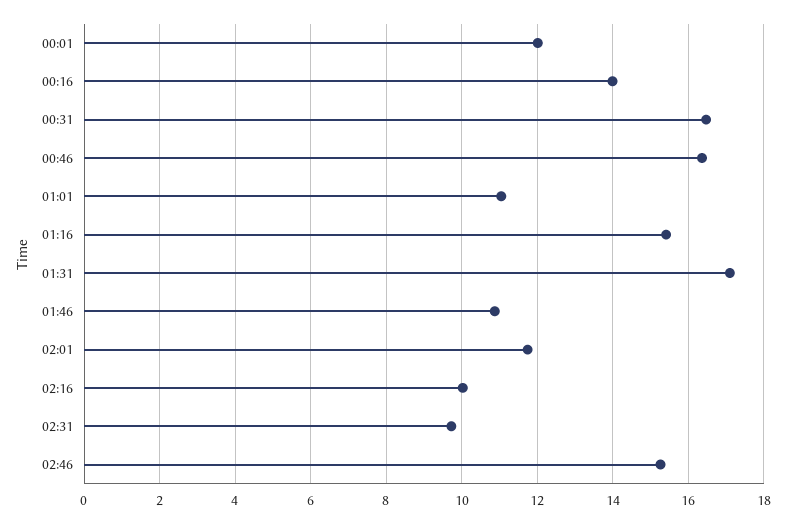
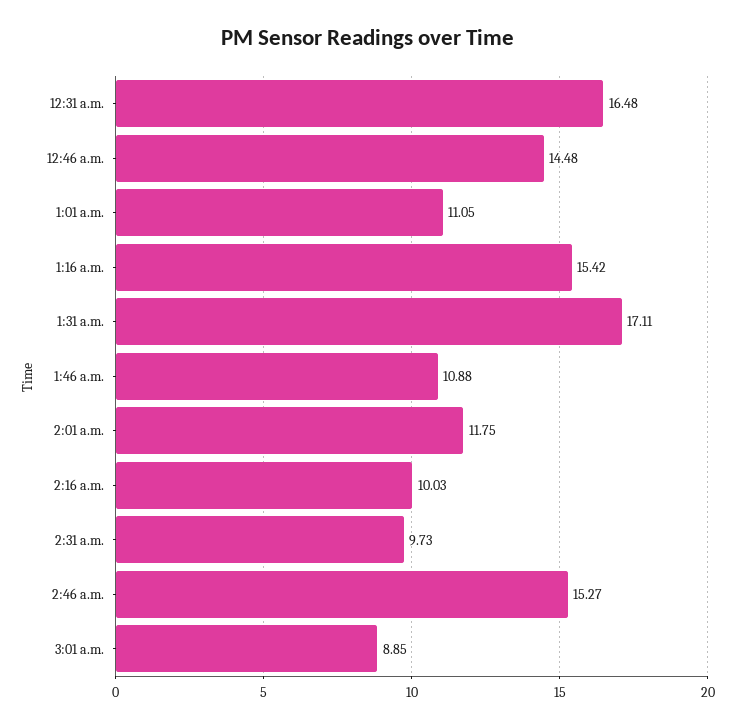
00:01: 12 -> none
00:16: 14 -> none
00:46: 16.4 -> 14.48
3:01 a.m.: none -> 8.85

